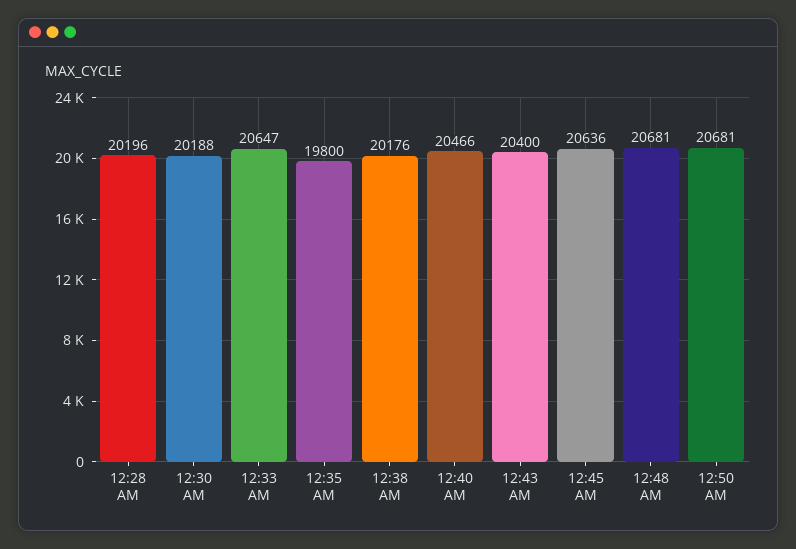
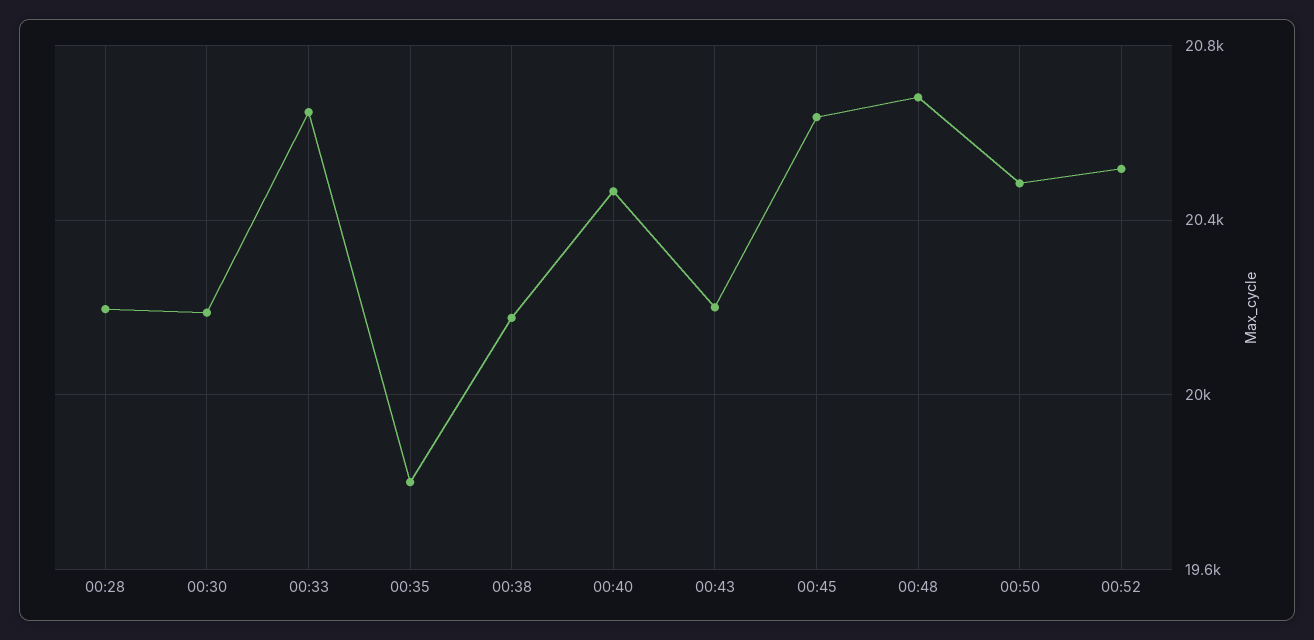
12:43 AM: 20400 -> 20200
12:50 AM: 20681 -> 20500
00:52: none -> 20500

